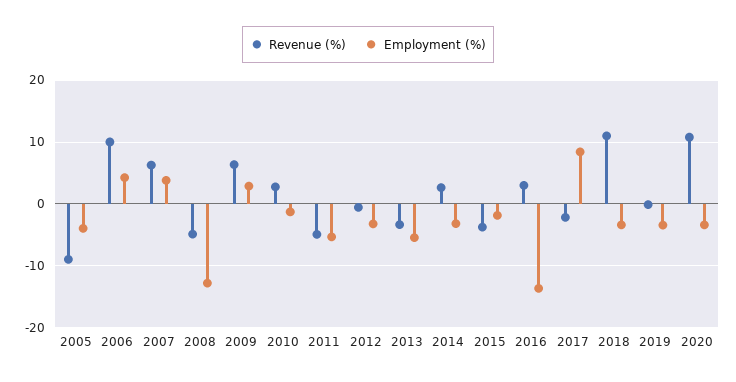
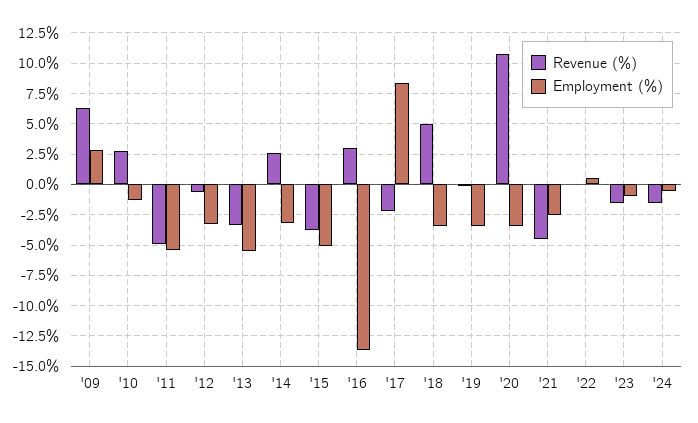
Revenue (%), 2005: -9 -> none
Employment (%), 2005: -4 -> none
Revenue (%), 2006: 10 -> none
Employment (%), 2006: 4 -> none
Revenue (%), 2007: 6 -> none
Employment (%), 2007: 4 -> none
Revenue (%), 2008: -5 -> none
Employment (%), 2008: -13 -> none
Employment (%), 2015: -2 -> -5
Revenue (%), 2018: 11 -> 5
Revenue (%), '21: none -> -4.5
Employment (%), '21: none -> -2.5
Revenue (%), '22: none -> 0
Employment (%), '22: none -> 0.5
Revenue (%), '23: none -> -1.5
Employment (%), '23: none -> -1
Revenue (%), '24: none -> -1.5
Employment (%), '24: none -> -0.5

